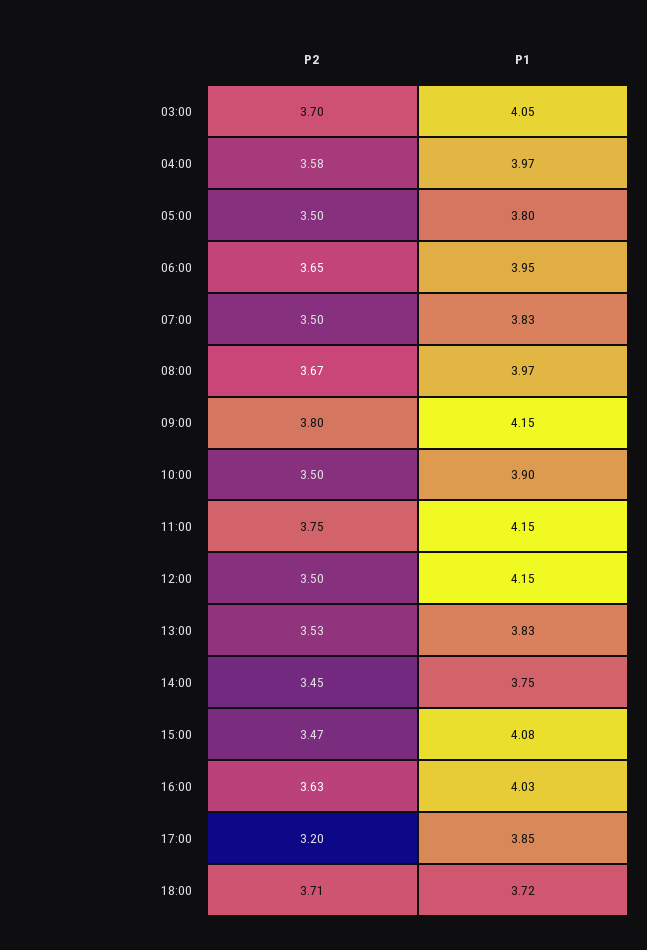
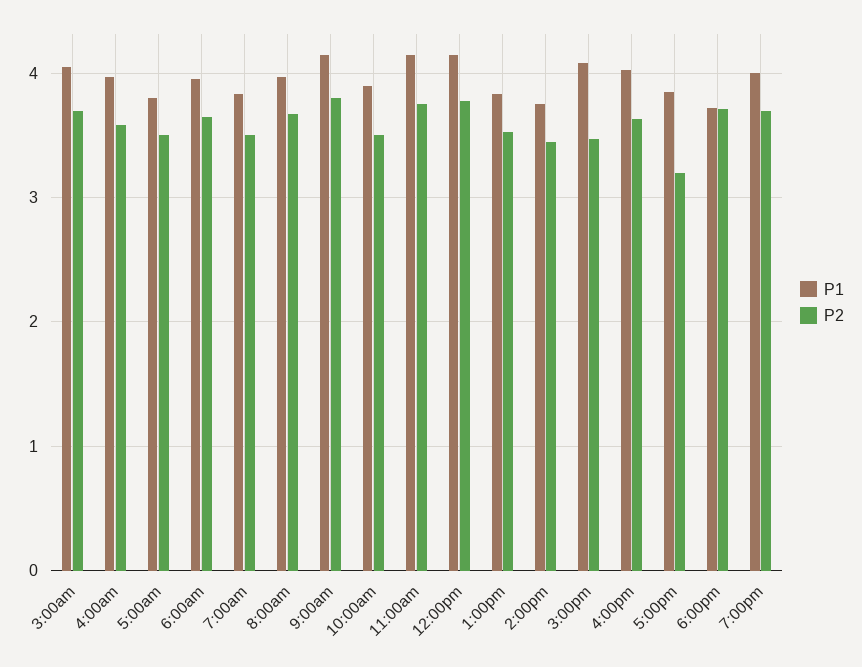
P2, 12:00: 3.5 -> 3.8
P1, 7:00pm: none -> 4
P2, 7:00pm: none -> 3.7

